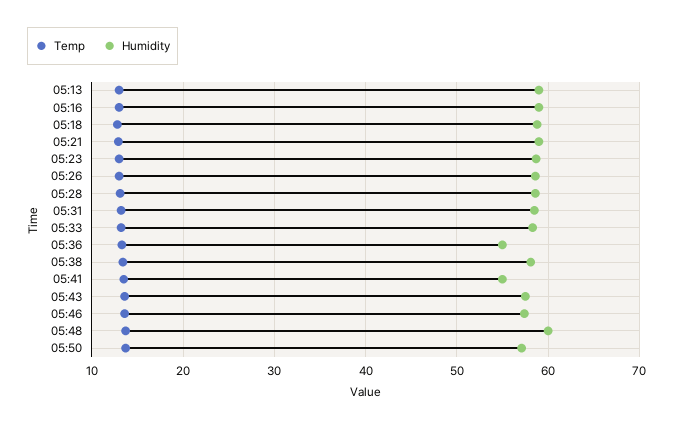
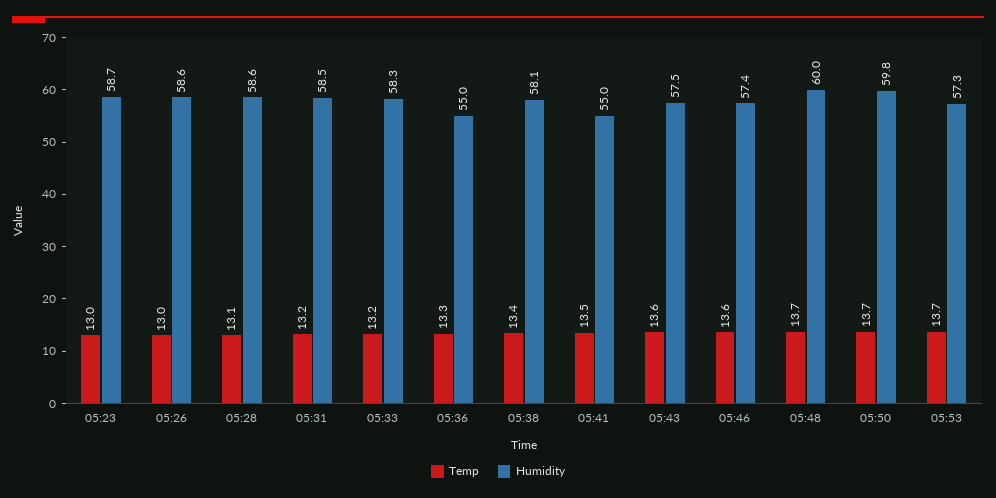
Temp, 05:13: 13 -> none
Humidity, 05:13: 59 -> none
Temp, 05:16: 13 -> none
Humidity, 05:16: 59 -> none
Temp, 05:18: 13 -> none
Humidity, 05:18: 59 -> none
Temp, 05:21: 13 -> none
Humidity, 05:21: 59 -> none
Humidity, 05:50: 57 -> 59.8
Temp, 05:53: none -> 13.7
Humidity, 05:53: none -> 57.3

